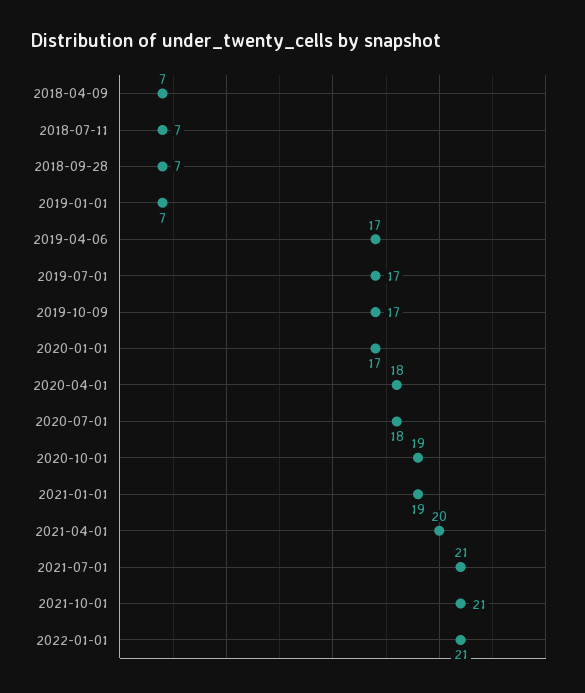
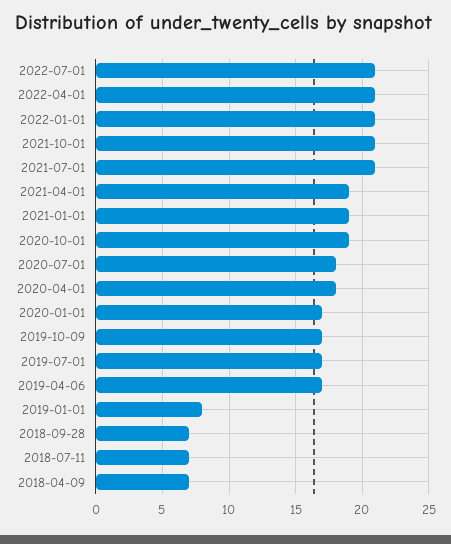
2019-01-01: 7 -> 8
2021-04-01: 20 -> 19
2022-07-01: none -> 21
2022-04-01: none -> 21

